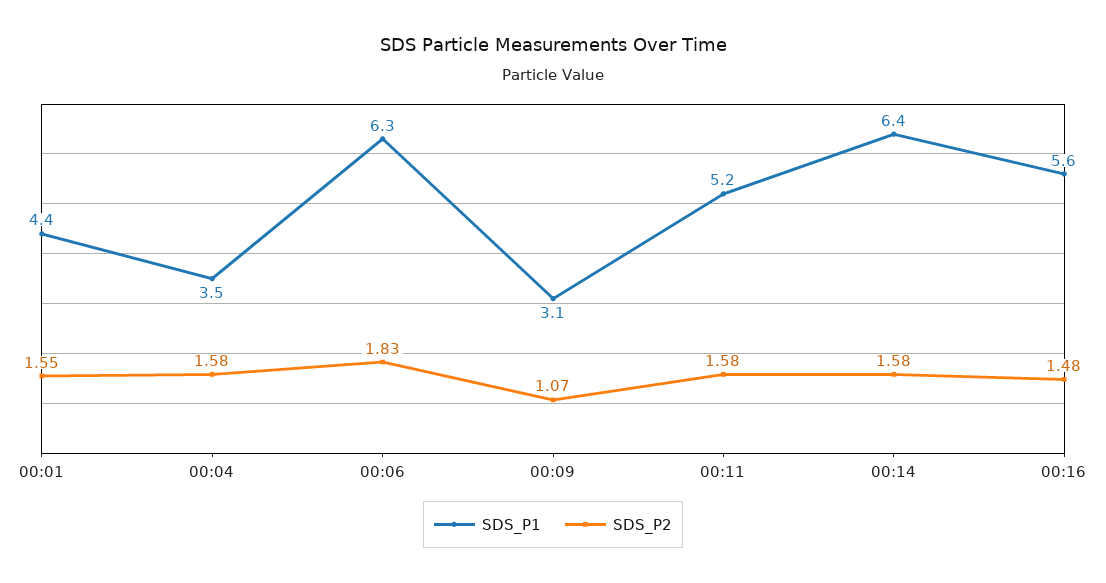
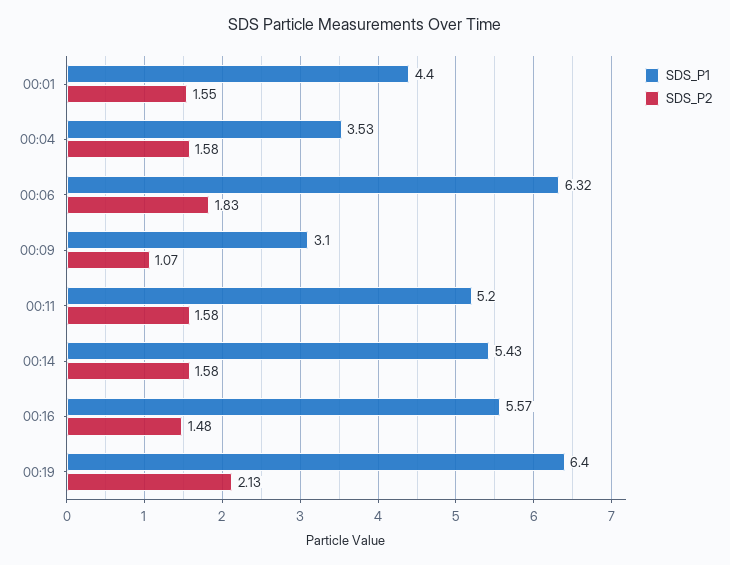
SDS_P1, 00:14: 6.4 -> 5.43
SDS_P1, 00:19: none -> 6.4
SDS_P2, 00:19: none -> 2.13

